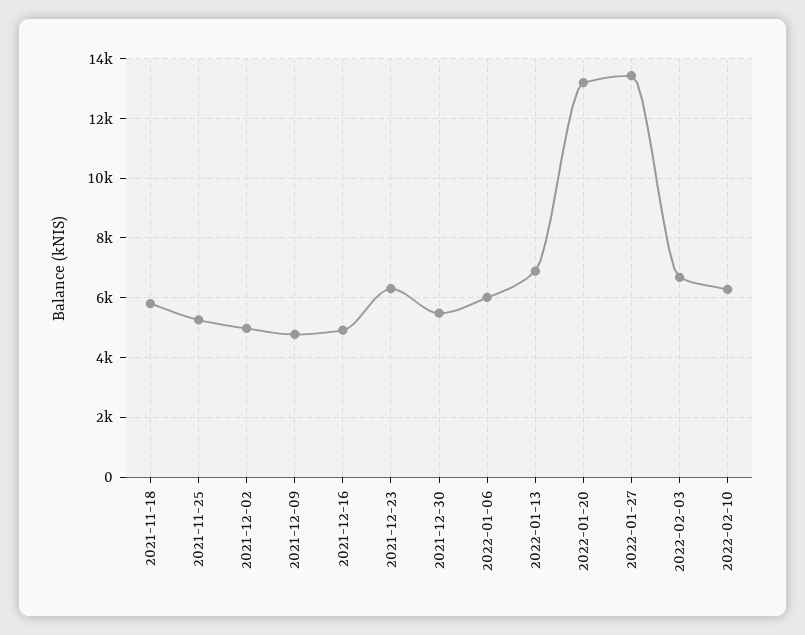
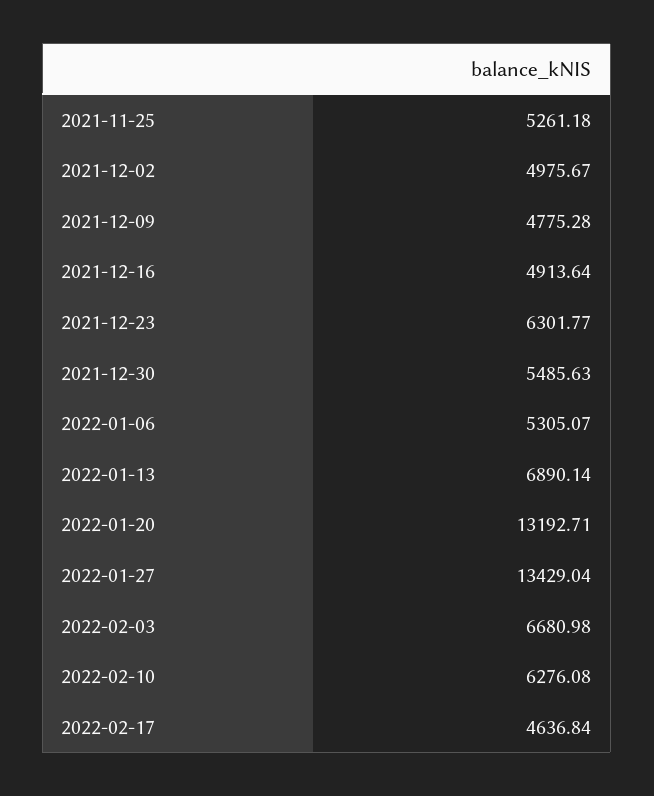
2021-11-18: 5750 -> none
2022-01-06: 6000 -> 5305.07
2022-02-17: none -> 4636.84

